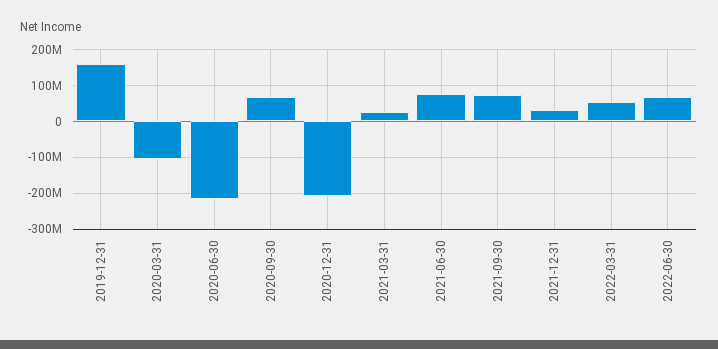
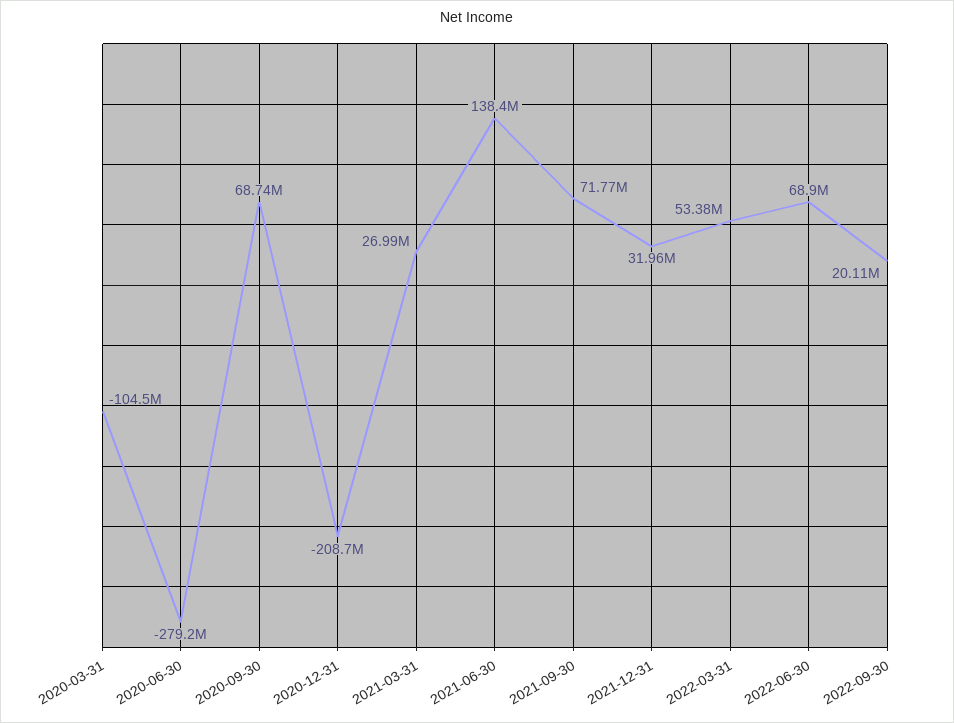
2019-12-31: 160000000 -> none
2020-06-30: -220000000 -> -279200000
2021-06-30: 80000000 -> 138400000
2022-09-30: none -> 20110000

